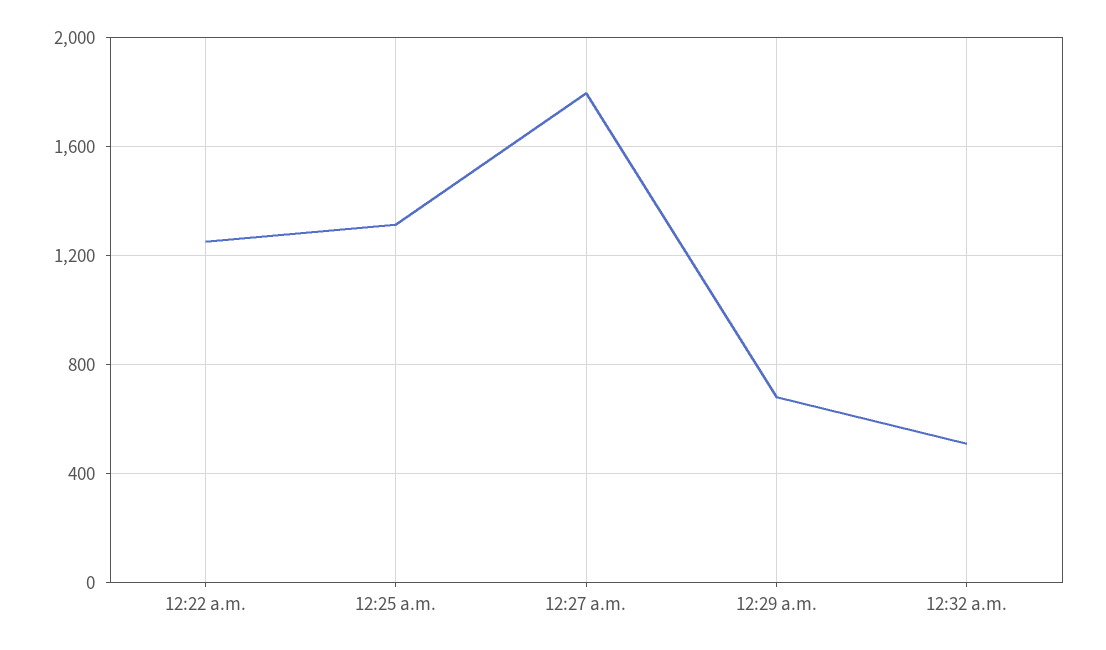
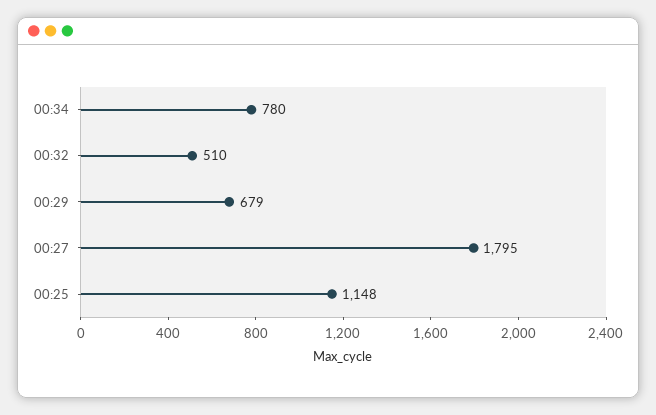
12:22 a.m.: 1250 -> none
12:25 a.m.: 1300 -> 1148
00:34: none -> 780

